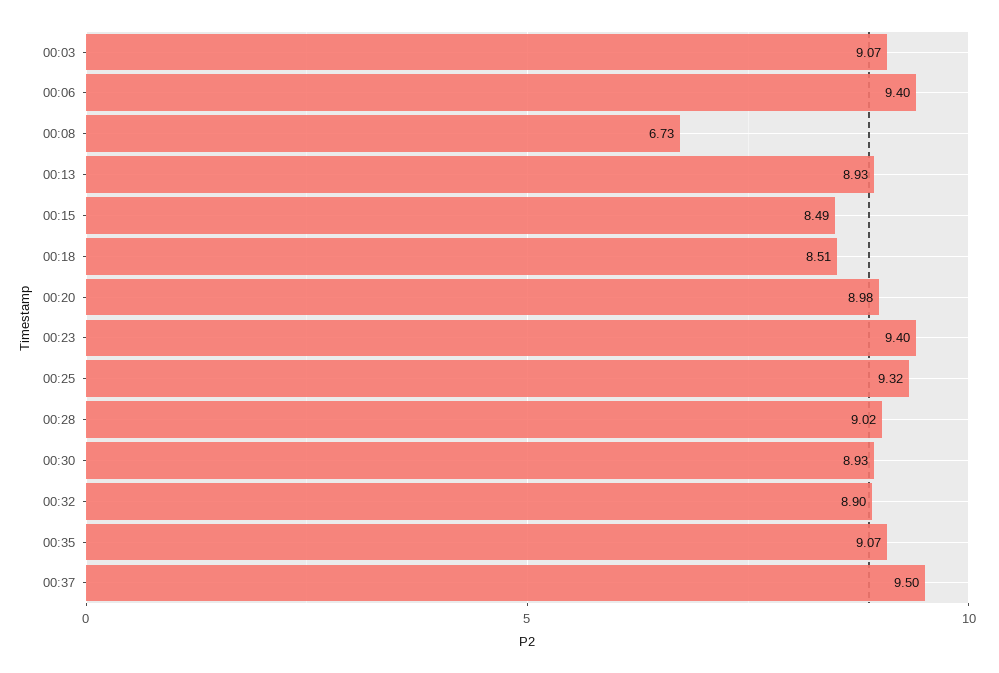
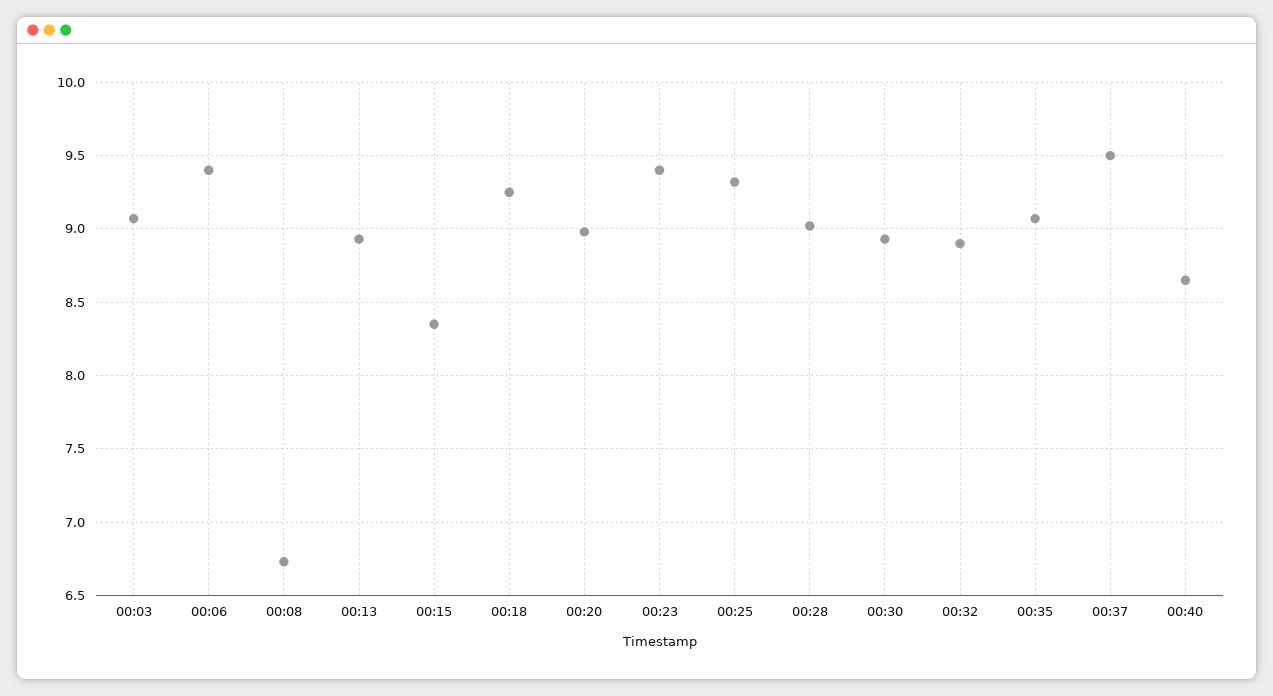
00:15: 8.49 -> 8.35
00:18: 8.51 -> 9.25
00:40: none -> 8.65

